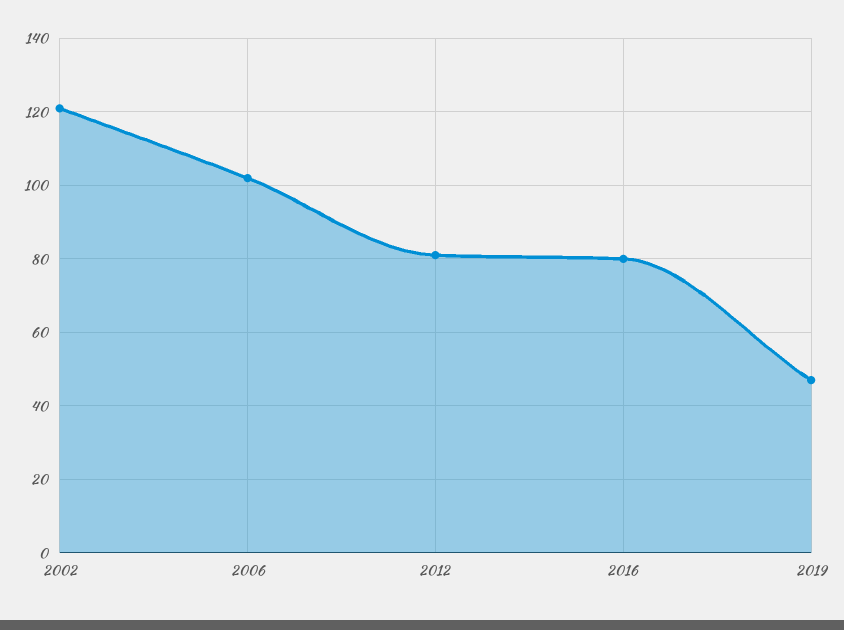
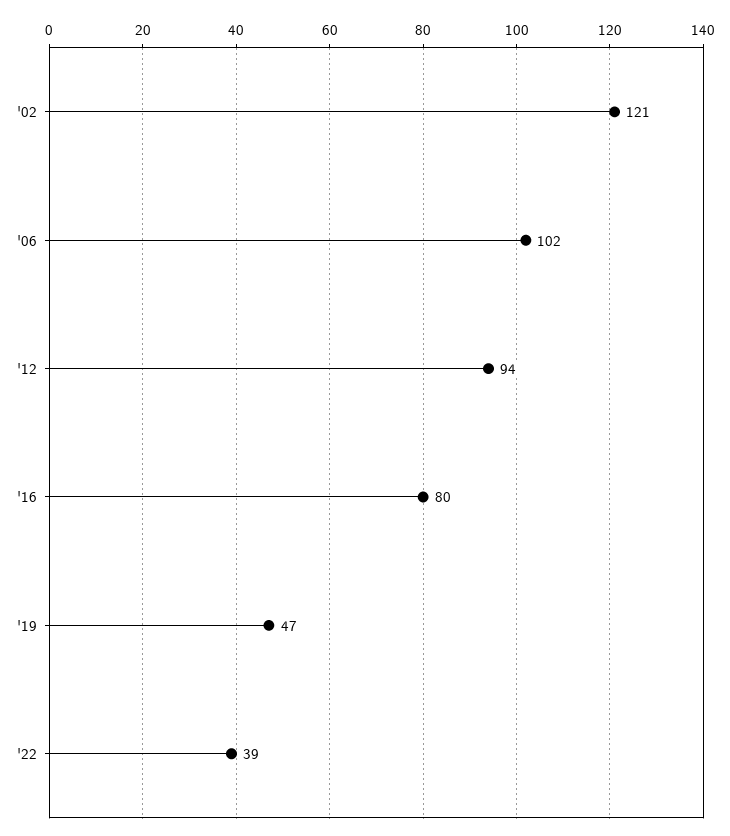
2012: 80 -> 94
'22: none -> 39

